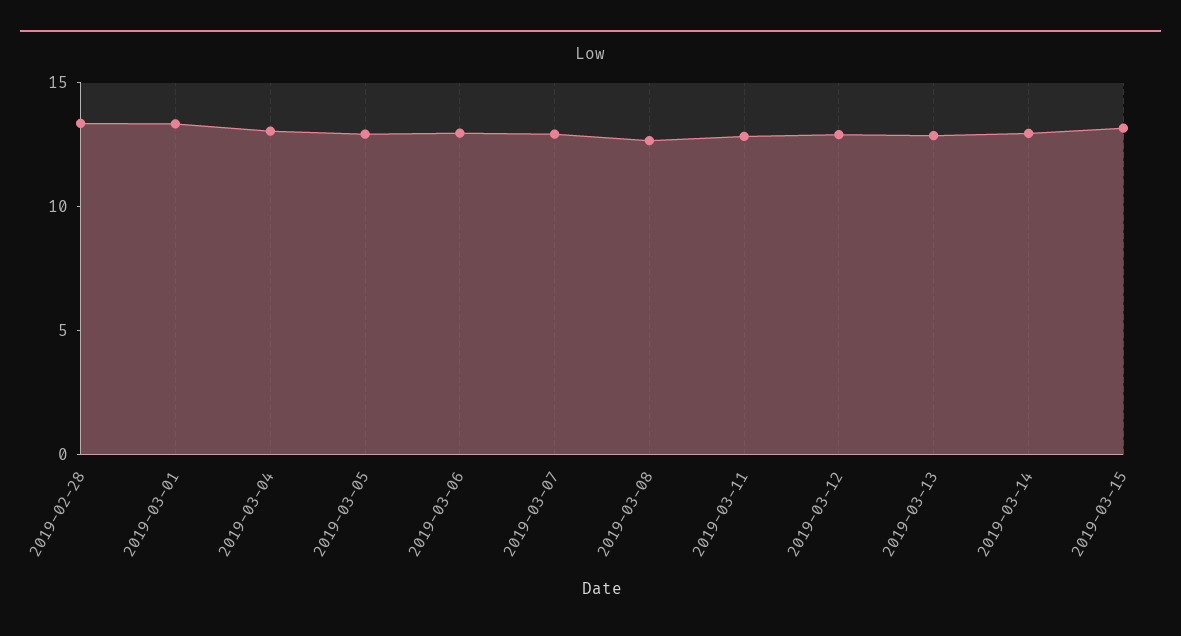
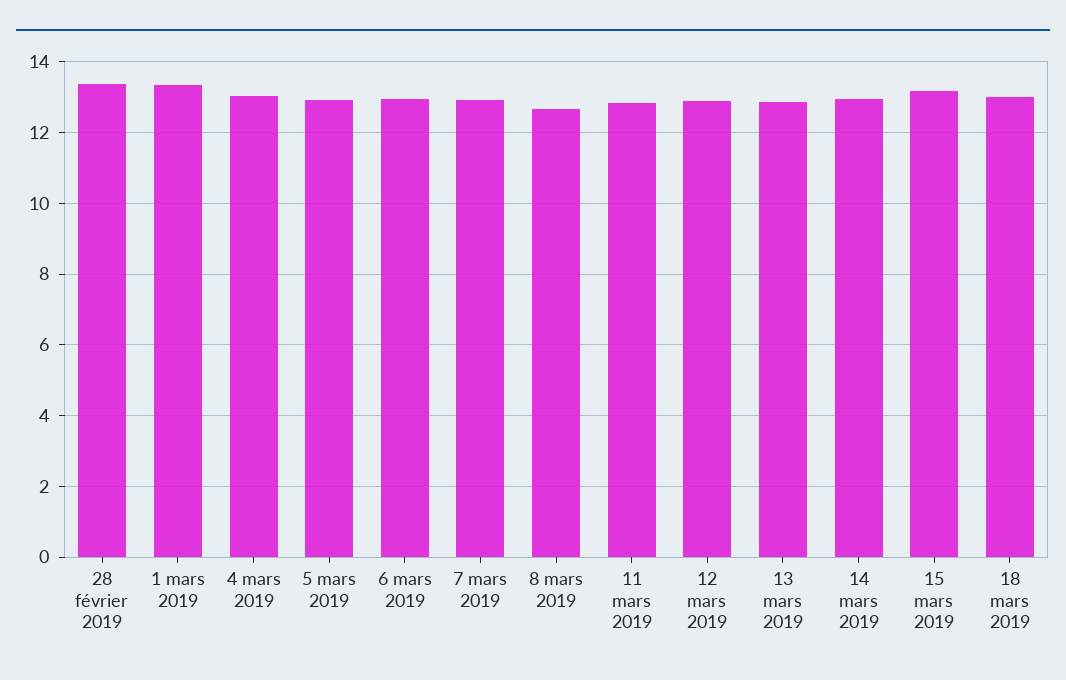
18 mars 2019: none -> 13

